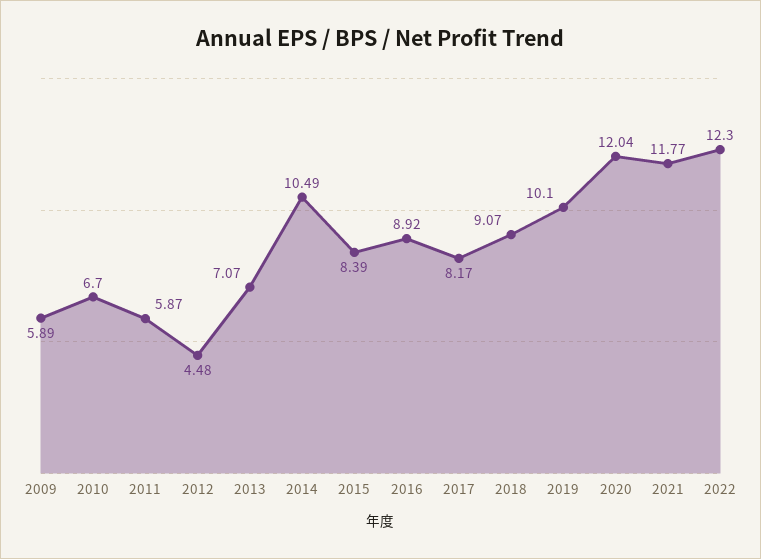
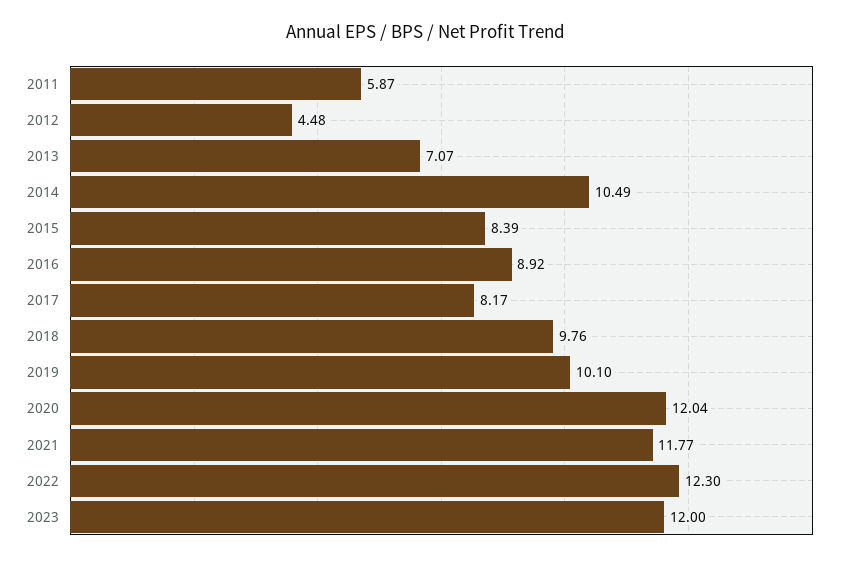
2009: 5.89 -> none
2010: 6.7 -> none
2018: 9.07 -> 9.76
2023: none -> 12

